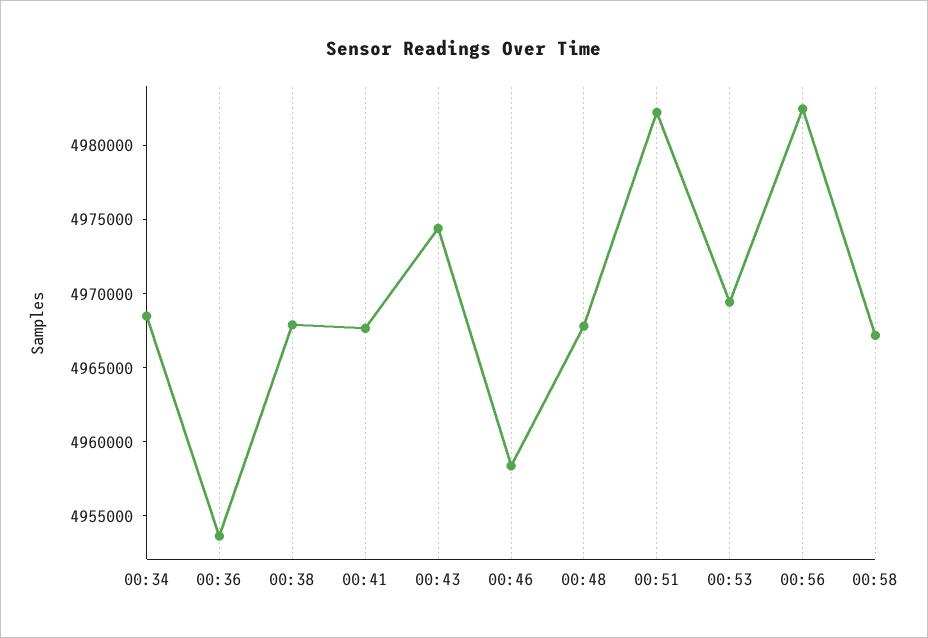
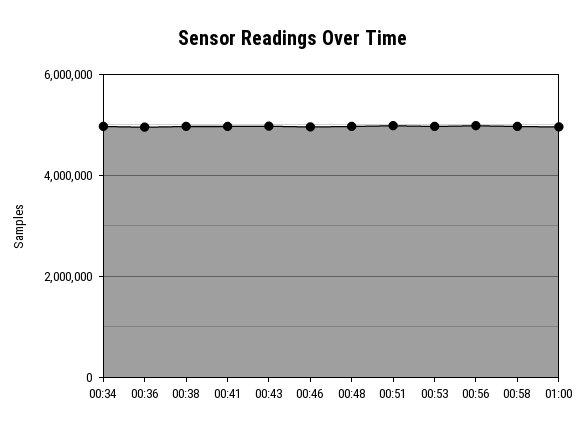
01:00: none -> 5000000

